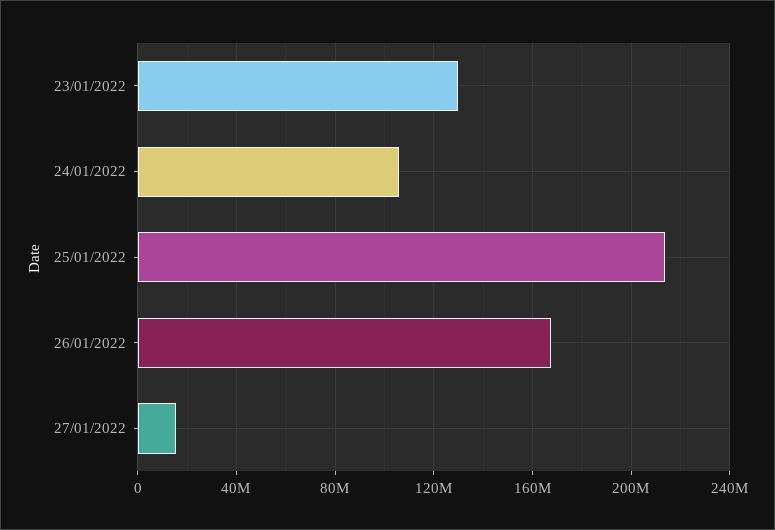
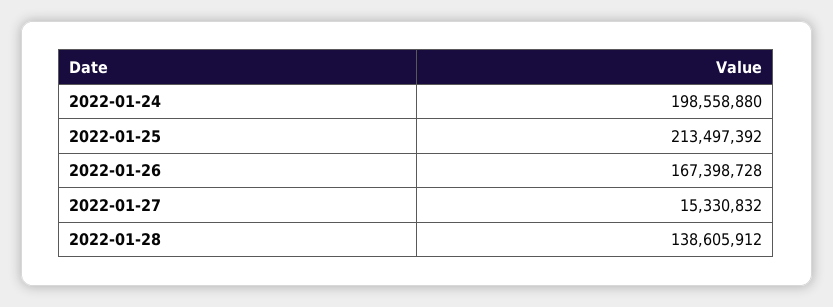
23/01/2022: 130000000 -> none
24/01/2022: 105000000 -> 198558880
2022-01-28: none -> 138605912

